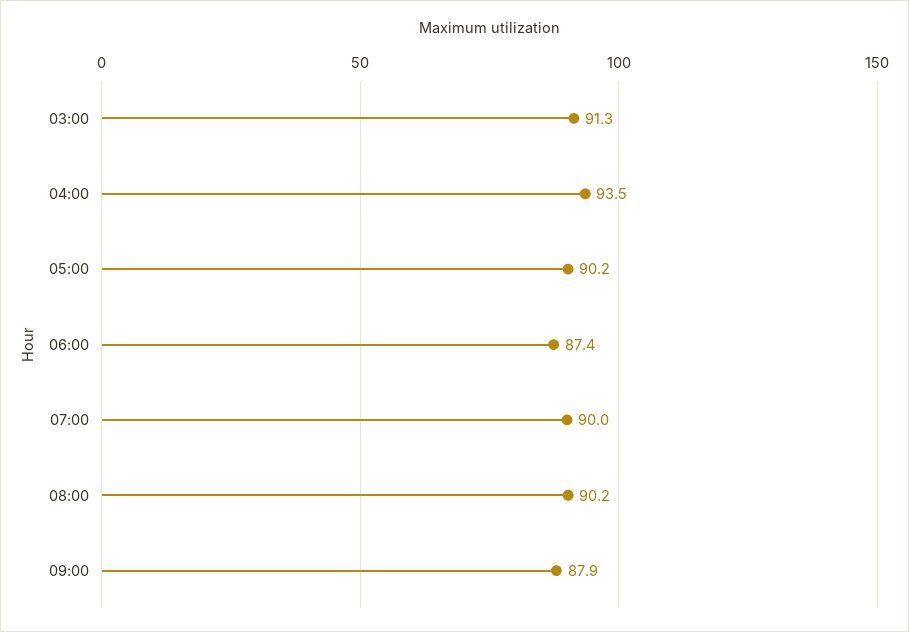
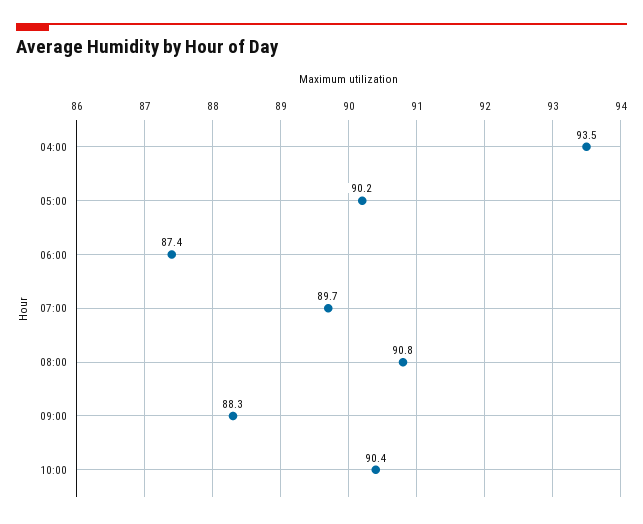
03:00: 91.3 -> none
07:00: 90 -> 89.7
08:00: 90.2 -> 90.8
09:00: 87.9 -> 88.3
10:00: none -> 90.4

